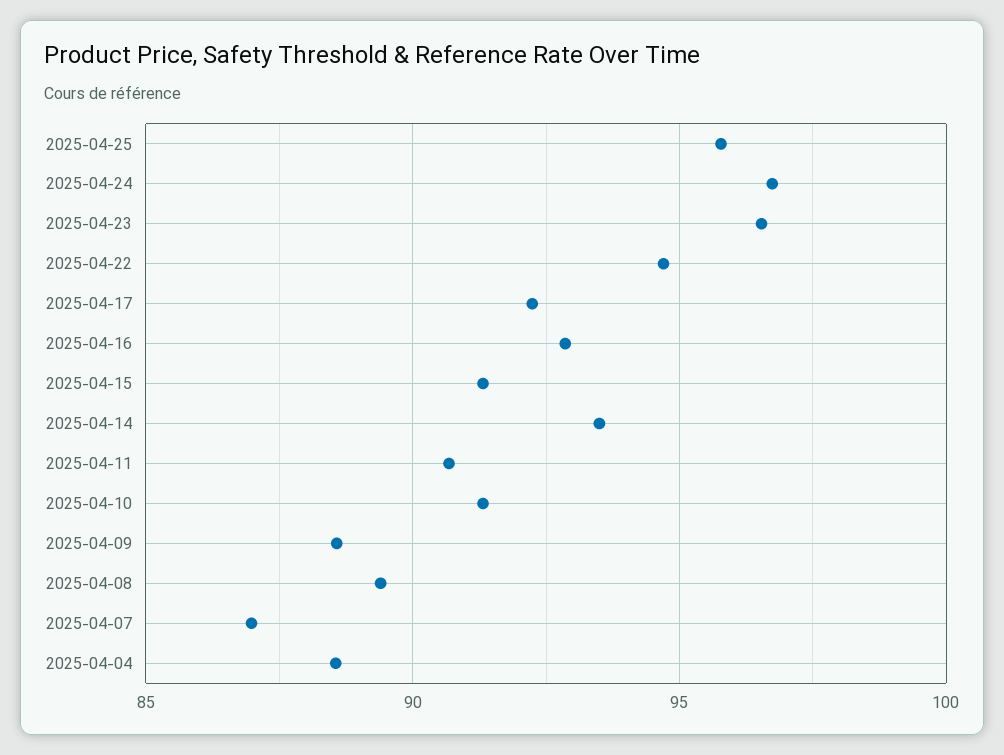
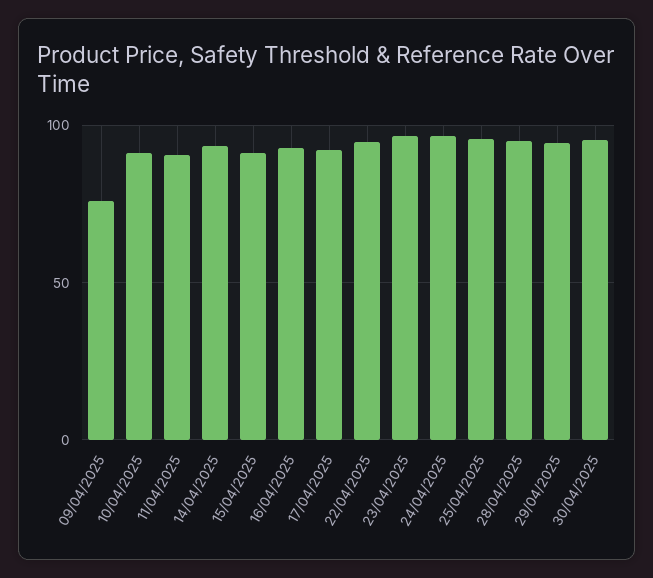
2025-04-09: 88.5 -> 75
2025-04-08: 89.5 -> none
2025-04-07: 87 -> none
2025-04-04: 88.5 -> none
28/04/2025: none -> 95
29/04/2025: none -> 95
30/04/2025: none -> 95

